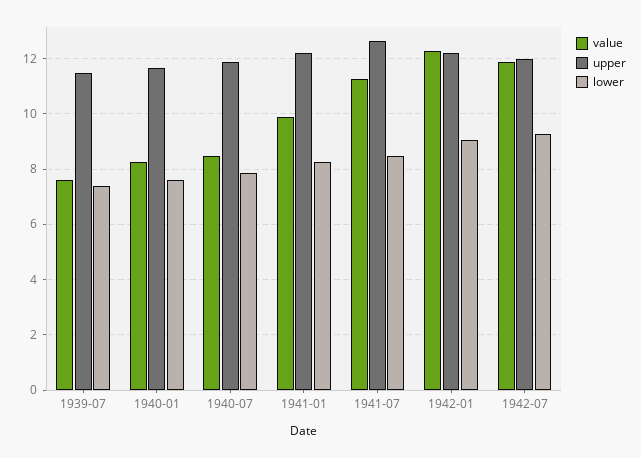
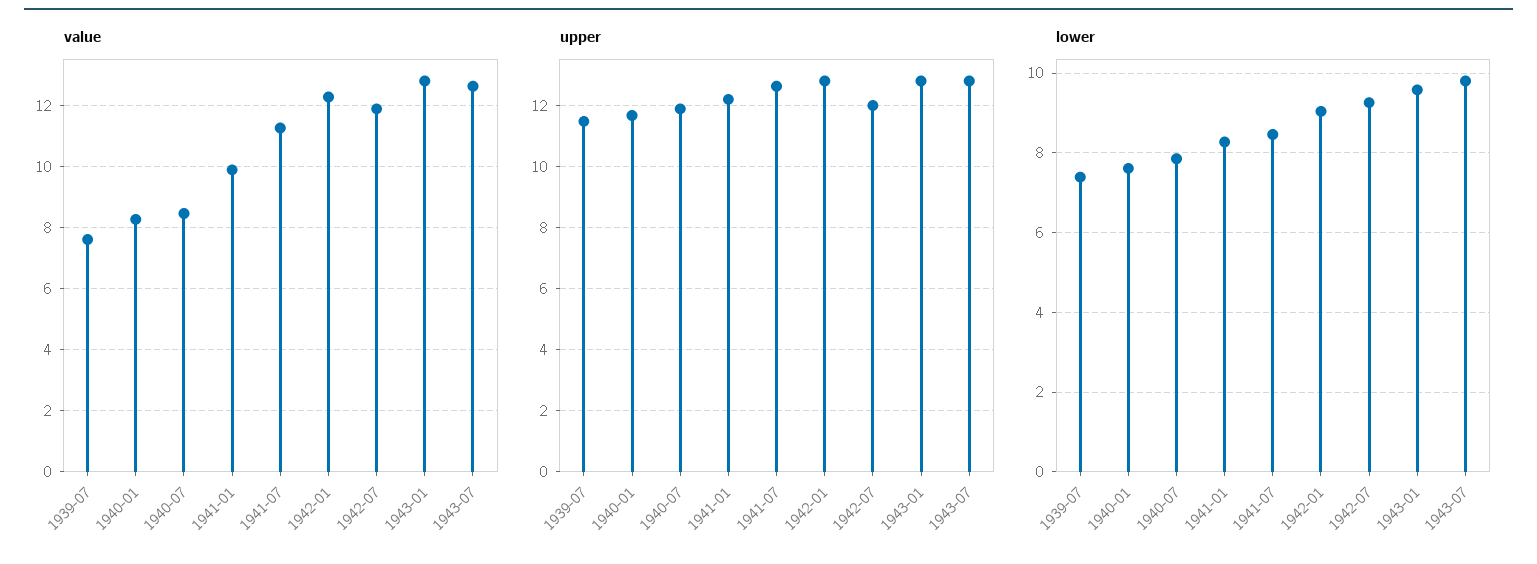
upper, 1942-01: 12.25 -> 12.8
value, 1943-01: none -> 12.8
value, 1943-07: none -> 12.6
upper, 1943-01: none -> 12.8
upper, 1943-07: none -> 12.8
lower, 1943-01: none -> 9.6
lower, 1943-07: none -> 9.8

